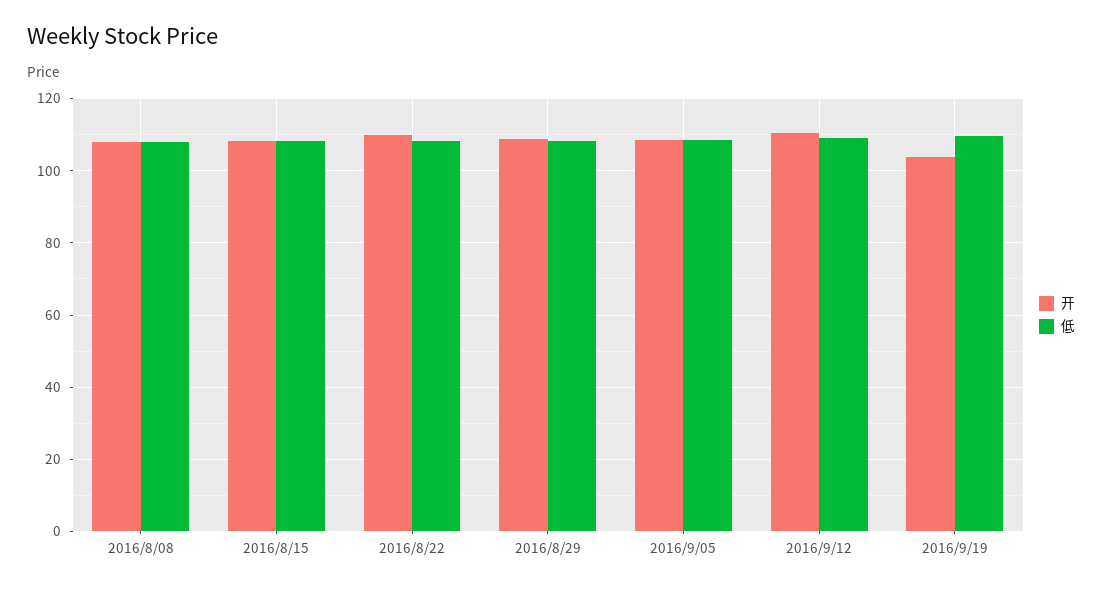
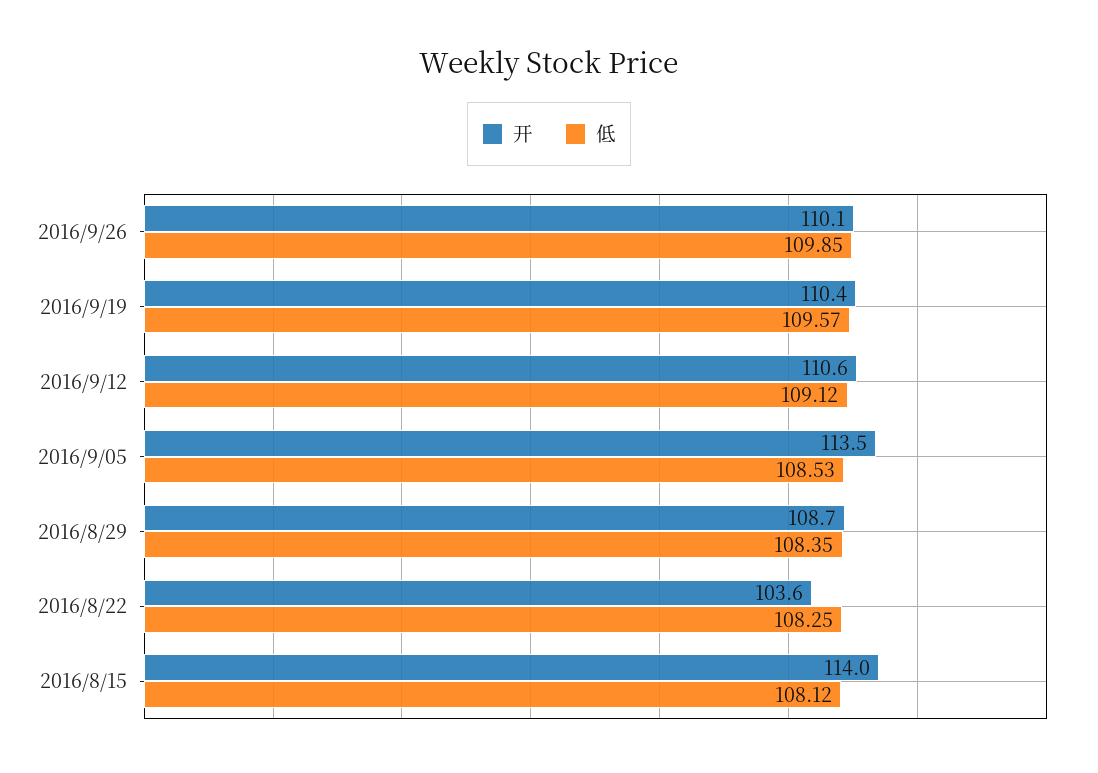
开, 2016/8/08: 108 -> none
低, 2016/8/08: 108 -> none
开, 2016/8/15: 108 -> 114
开, 2016/8/22: 110 -> 103.6
开, 2016/9/05: 108 -> 113.5
开, 2016/9/19: 104 -> 110.4
开, 2016/9/26: none -> 110.1
低, 2016/9/26: none -> 109.85

